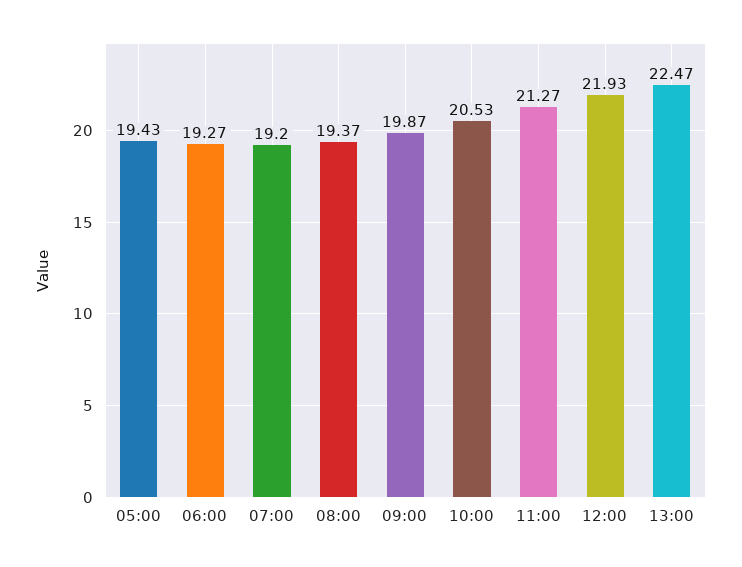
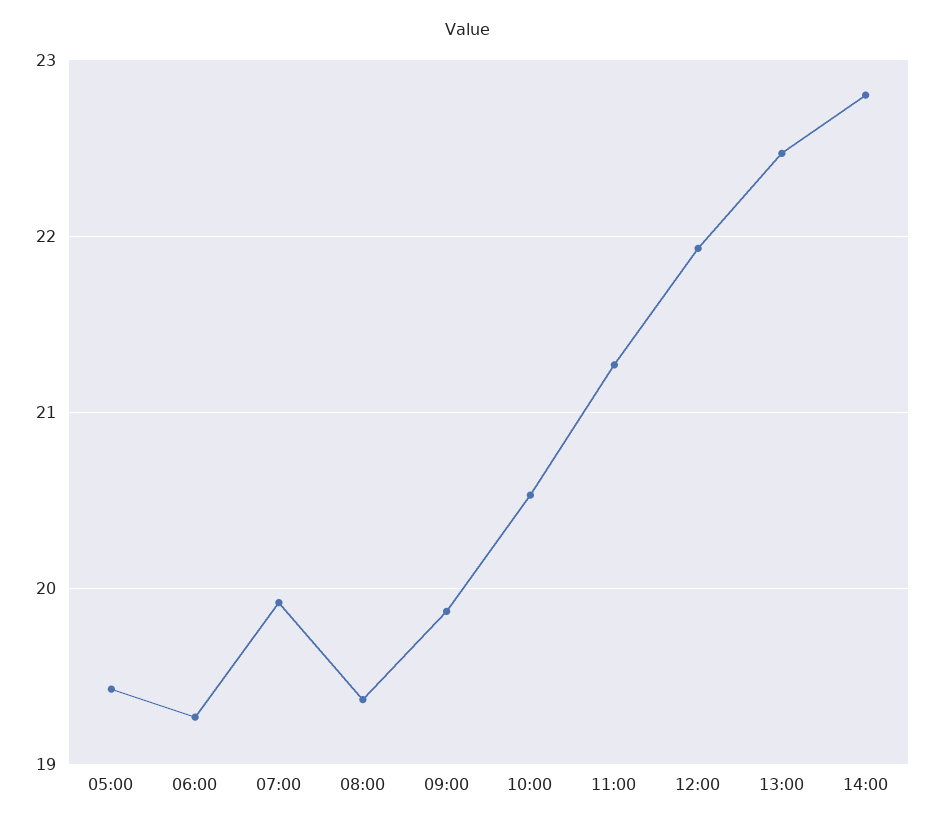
07:00: 19.2 -> 19.9
14:00: none -> 22.8

